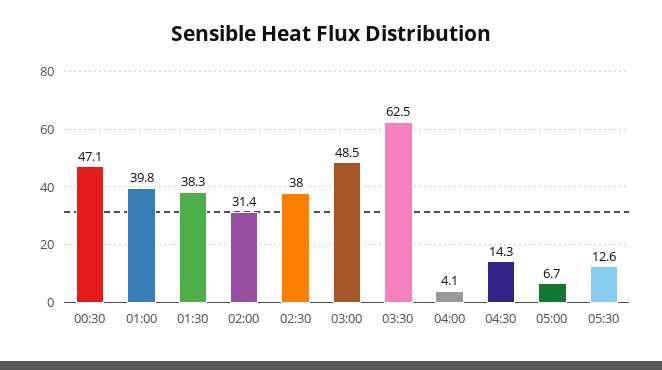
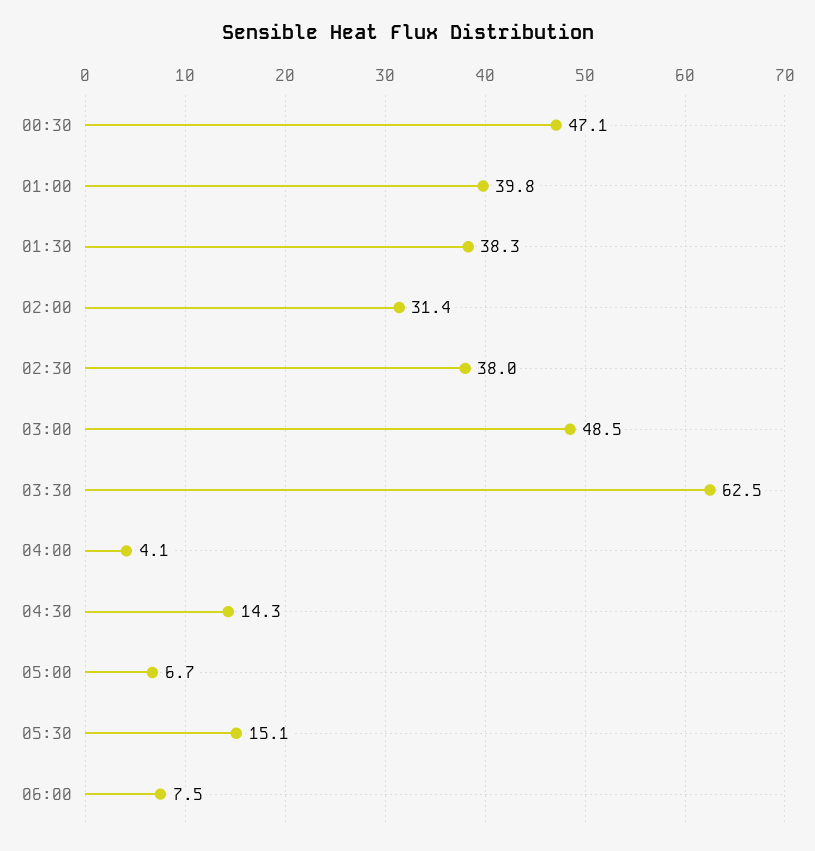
05:30: 12.6 -> 15.1
06:00: none -> 7.5

